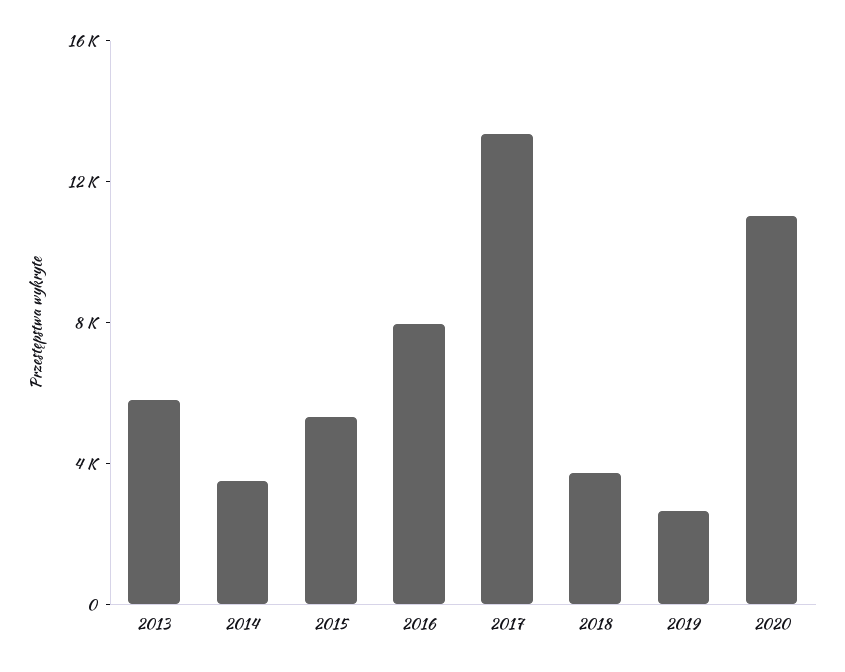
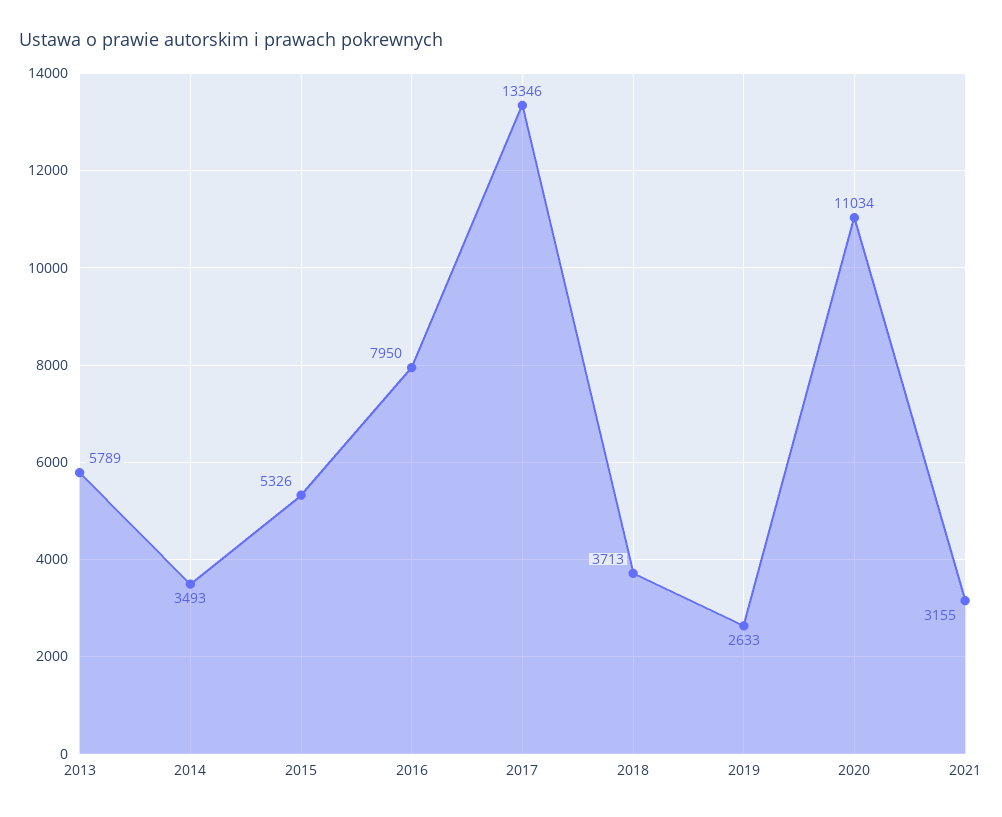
2021: none -> 3155

